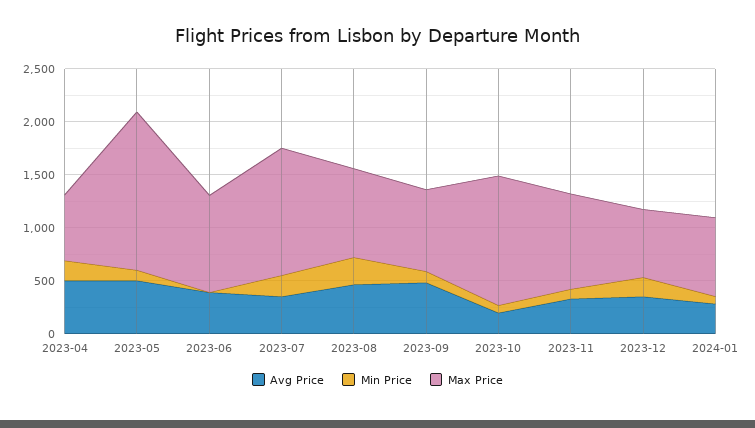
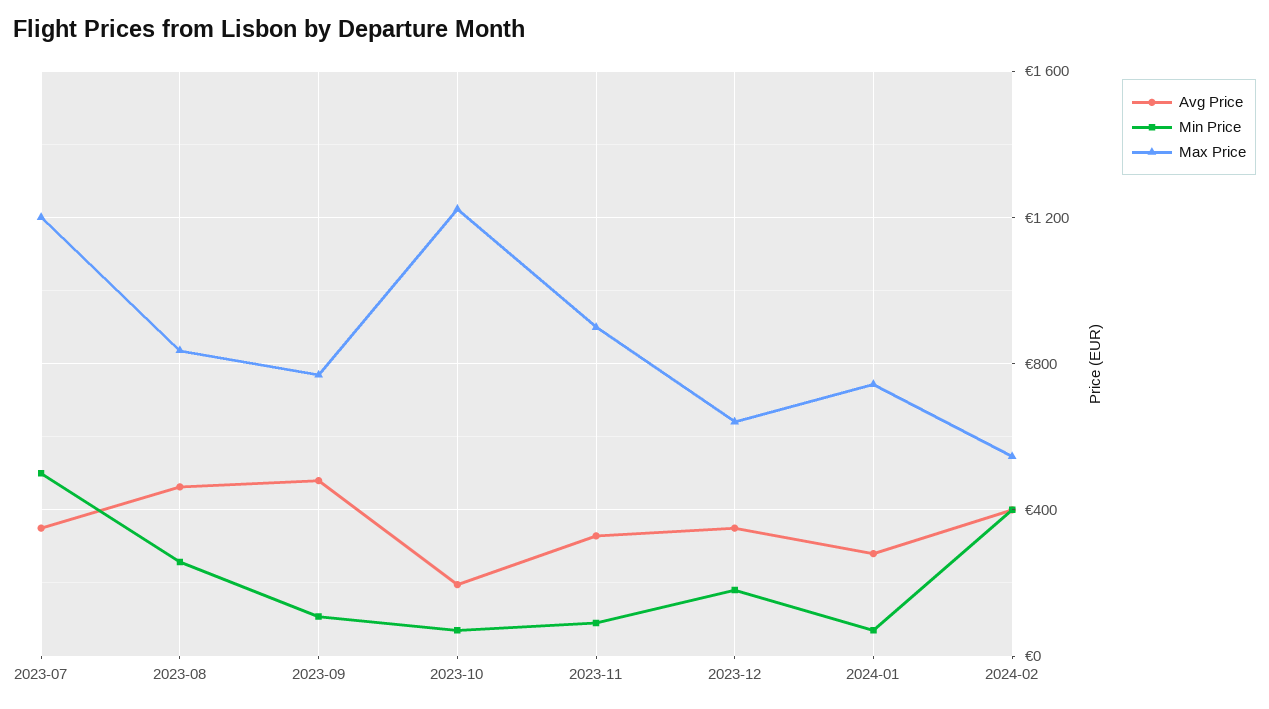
Avg Price, 2023-04: 500 -> none
Min Price, 2023-04: 200 -> none
Max Price, 2023-04: 600 -> none
Avg Price, 2023-05: 500 -> none
Min Price, 2023-05: 100 -> none
Max Price, 2023-05: 1500 -> none
Avg Price, 2023-06: 400 -> none
Min Price, 2023-06: 0 -> none
Max Price, 2023-06: 900 -> none
Min Price, 2023-07: 200 -> 500
Avg Price, 2024-02: none -> 400
Min Price, 2024-02: none -> 400
Max Price, 2024-02: none -> 550

